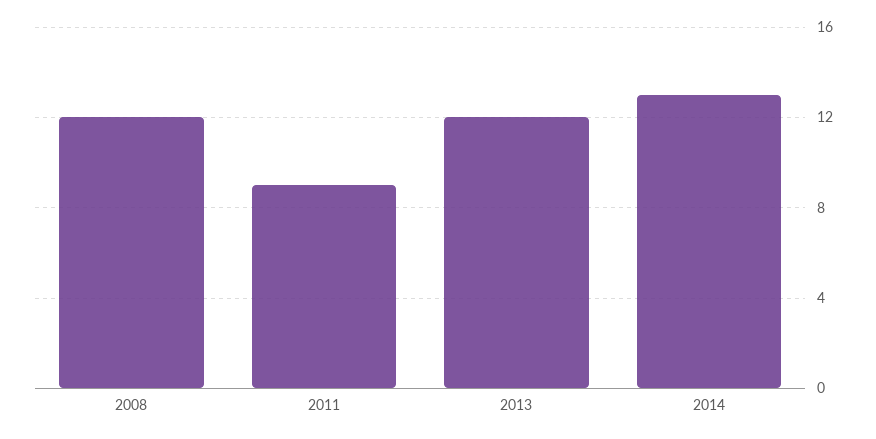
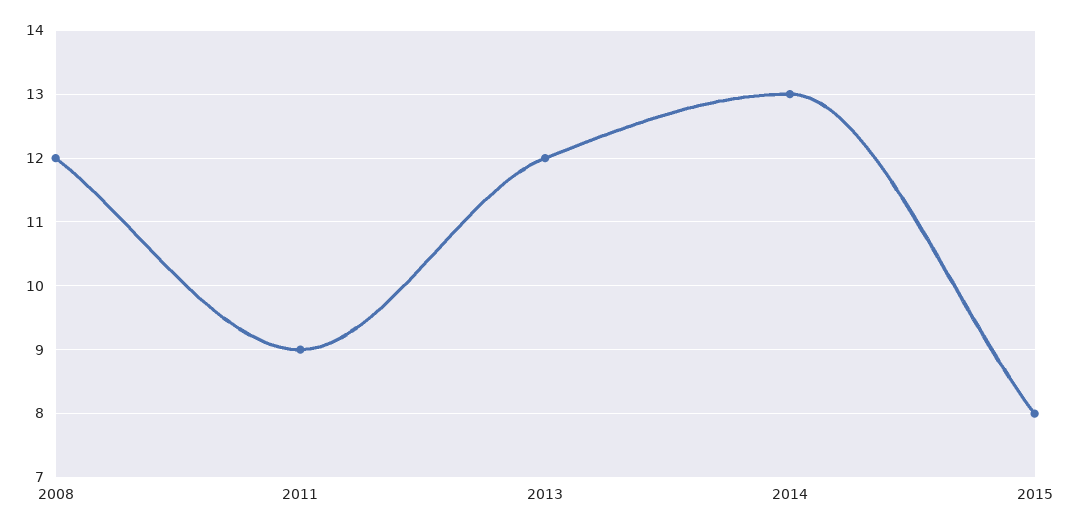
2015: none -> 8

